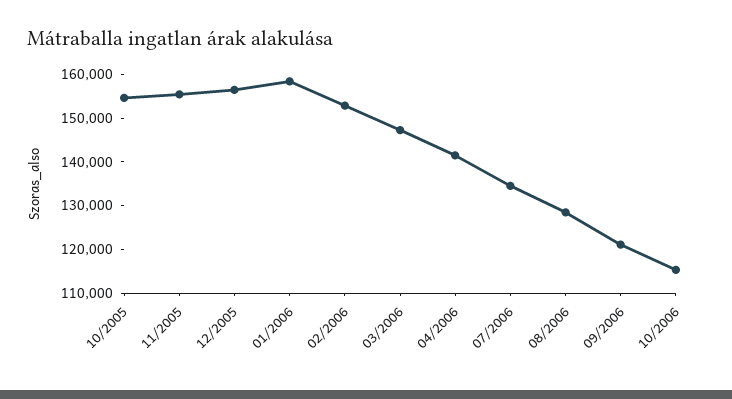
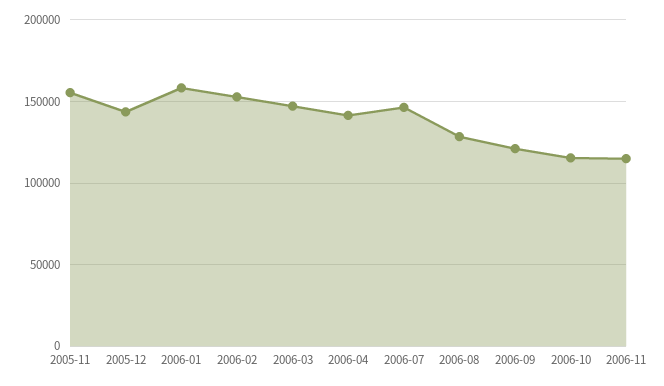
10/2005: 154000 -> none
12/2005: 156000 -> 145000
07/2006: 134000 -> 145000
2006-11: none -> 115000

